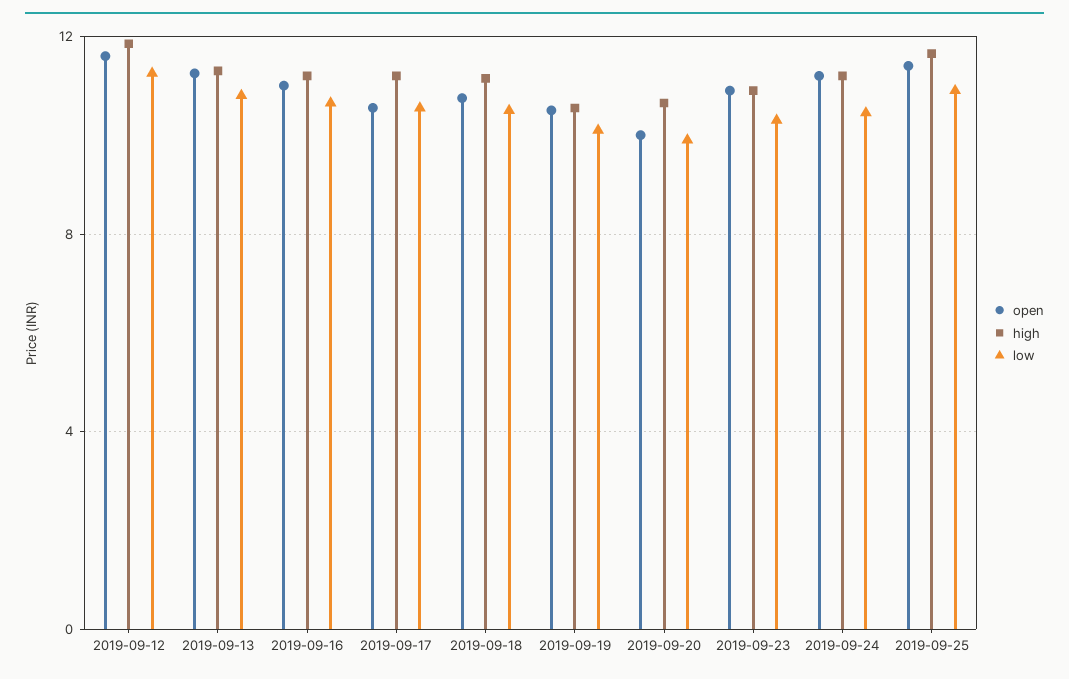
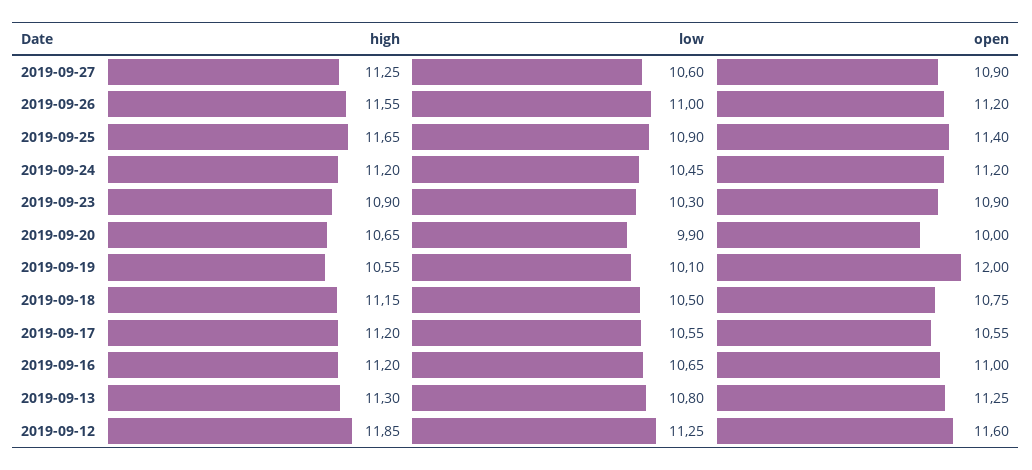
open, 2019-09-19: 10.5 -> 12
high, 2019-09-27: none -> 11.25
low, 2019-09-27: none -> 10.6
open, 2019-09-27: none -> 10.9
high, 2019-09-26: none -> 11.55
low, 2019-09-26: none -> 11
open, 2019-09-26: none -> 11.2

